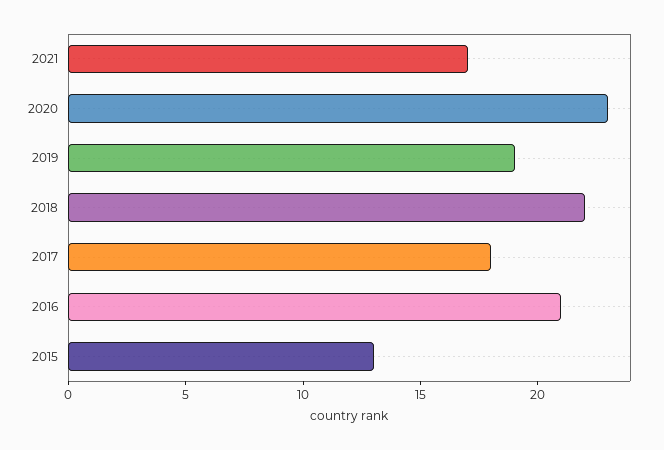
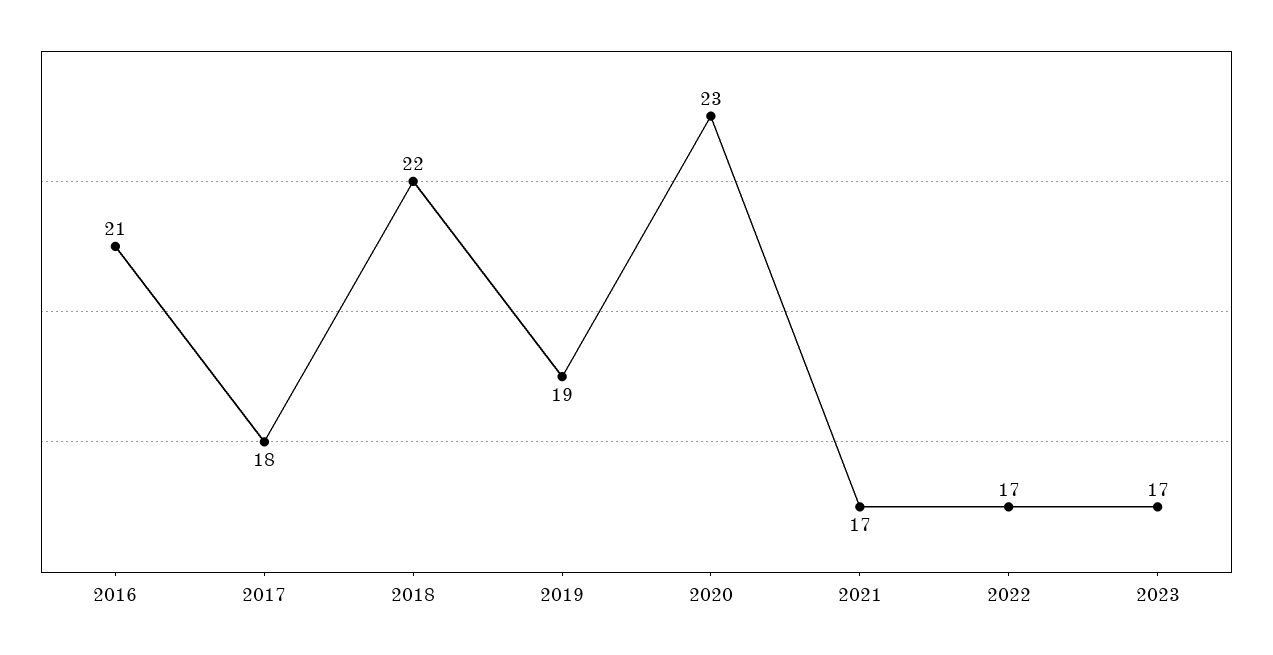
2015: 13 -> none
2022: none -> 17
2023: none -> 17

